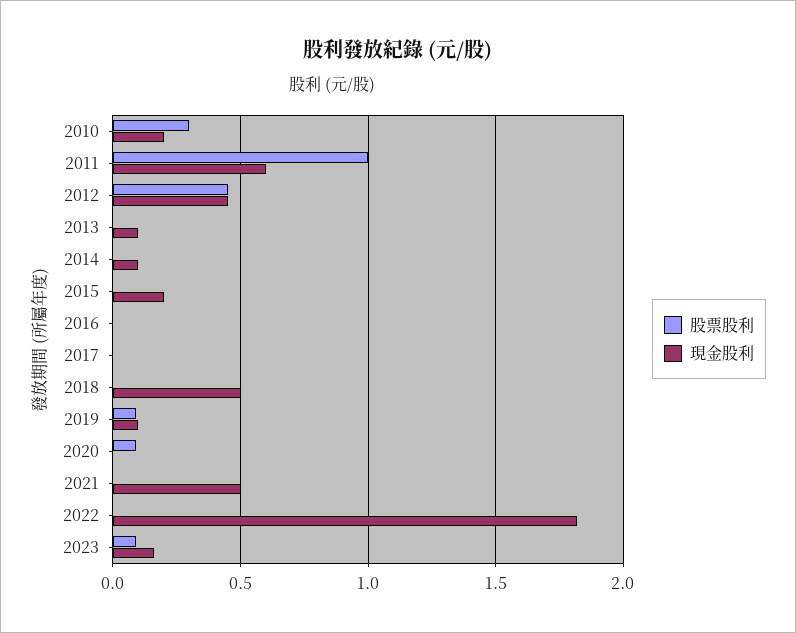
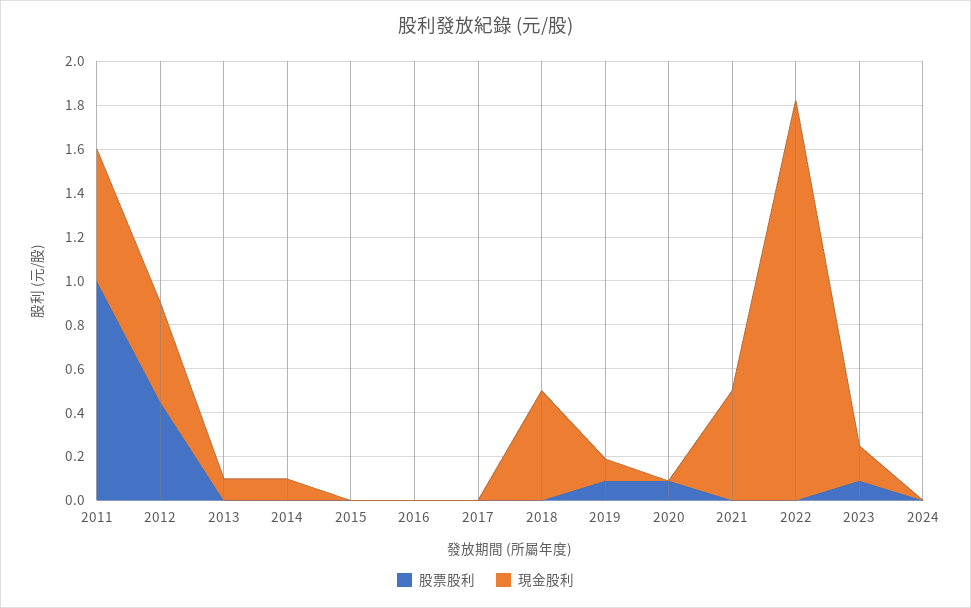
股票股利, 2010: 0.3 -> none
現金股利, 2010: 0.2 -> none
現金股利, 2015: 0.2 -> 0
股票股利, 2024: none -> 0
現金股利, 2024: none -> 0

